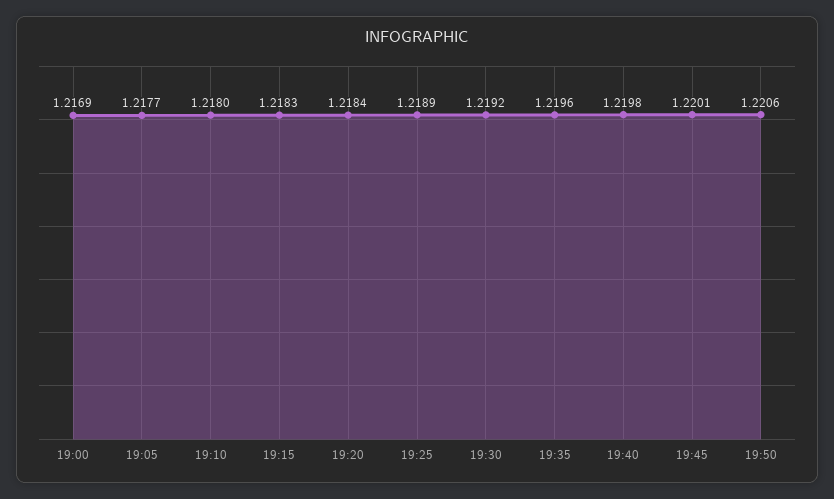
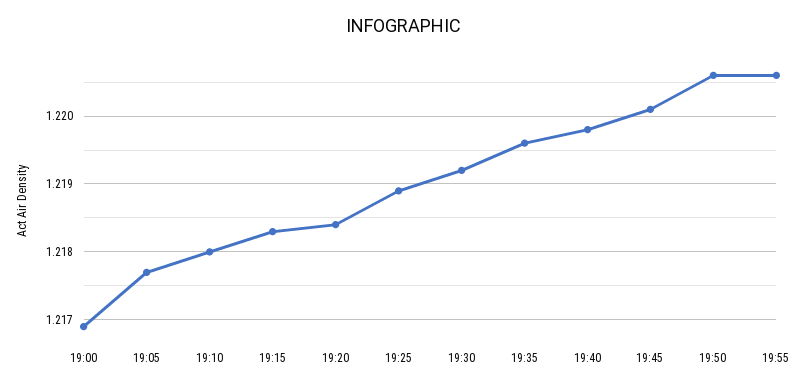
19:55: none -> 1.2206

